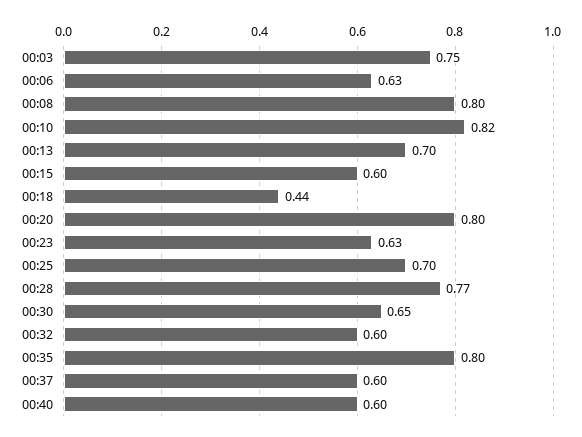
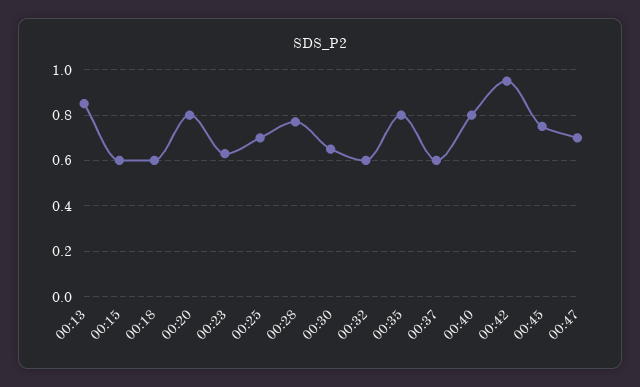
00:03: 0.75 -> none
00:06: 0.63 -> none
00:08: 0.8 -> none
00:10: 0.82 -> none
00:13: 0.7 -> 0.85
00:18: 0.44 -> 0.6
00:40: 0.6 -> 0.8
00:42: none -> 0.95
00:45: none -> 0.75
00:47: none -> 0.7

